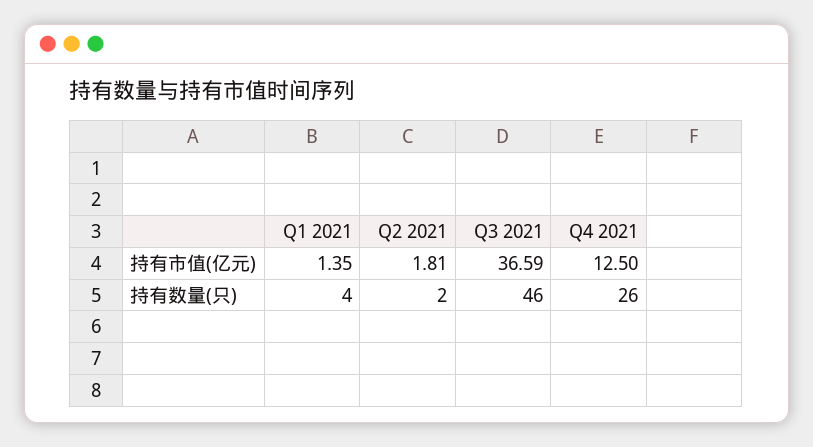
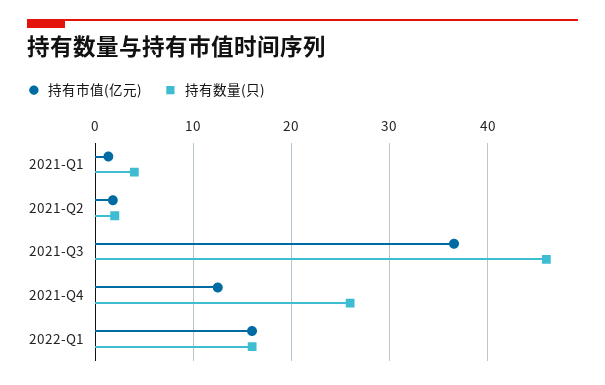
持有市值(亿元), 2022-Q1: none -> 16
持有数量(只), 2022-Q1: none -> 16

